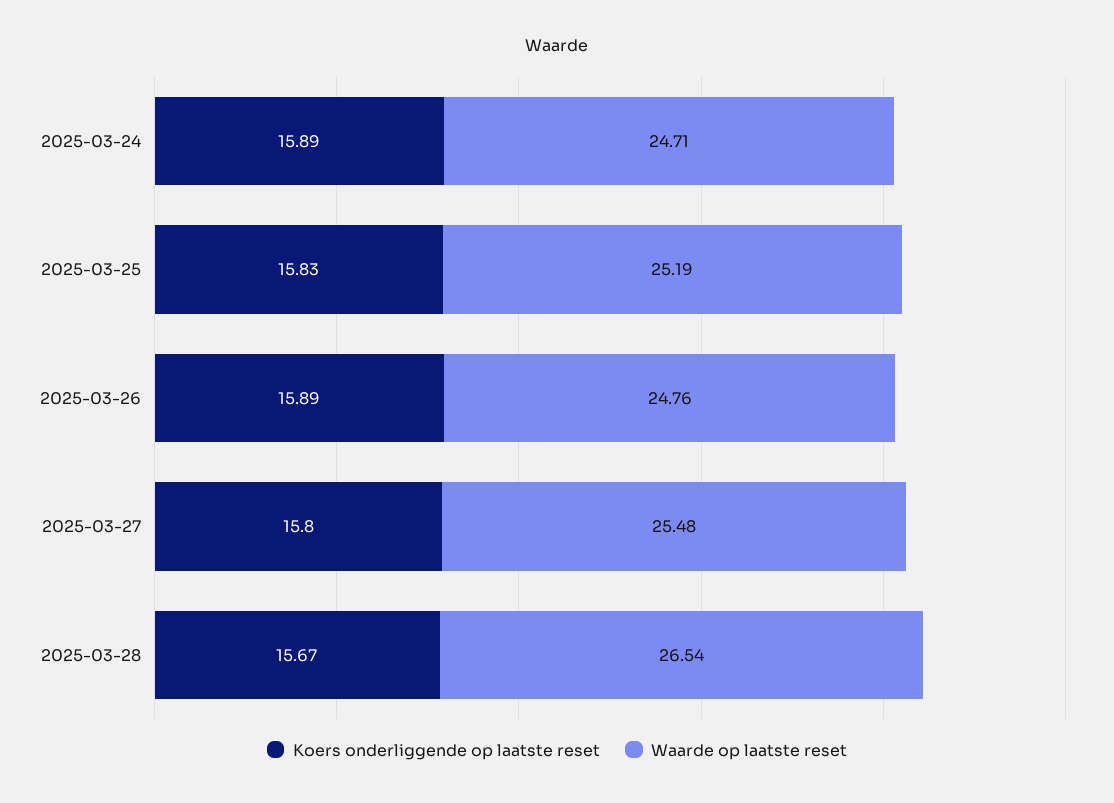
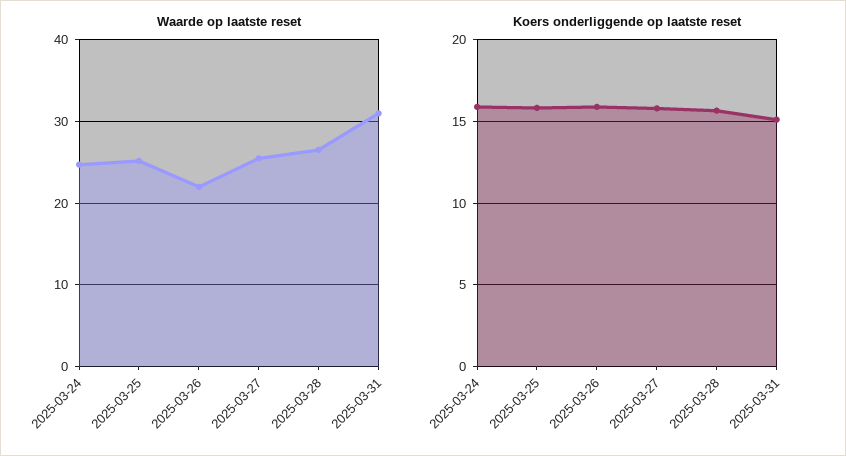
Waarde op laatste reset, 2025-03-26: 24.76 -> 22
Waarde op laatste reset, 2025-03-31: none -> 31
Koers onderliggende op laatste reset, 2025-03-31: none -> 15

